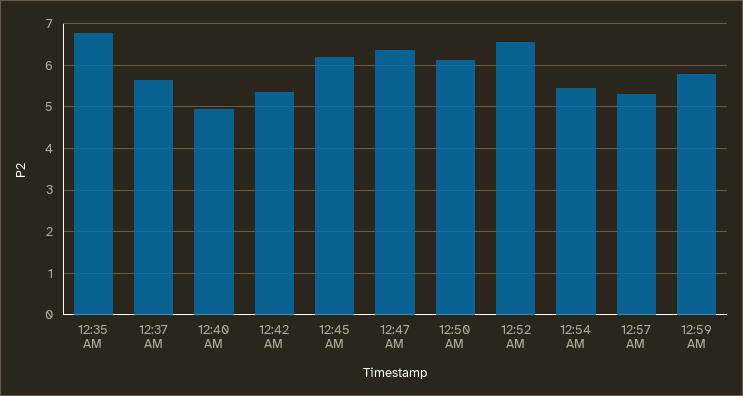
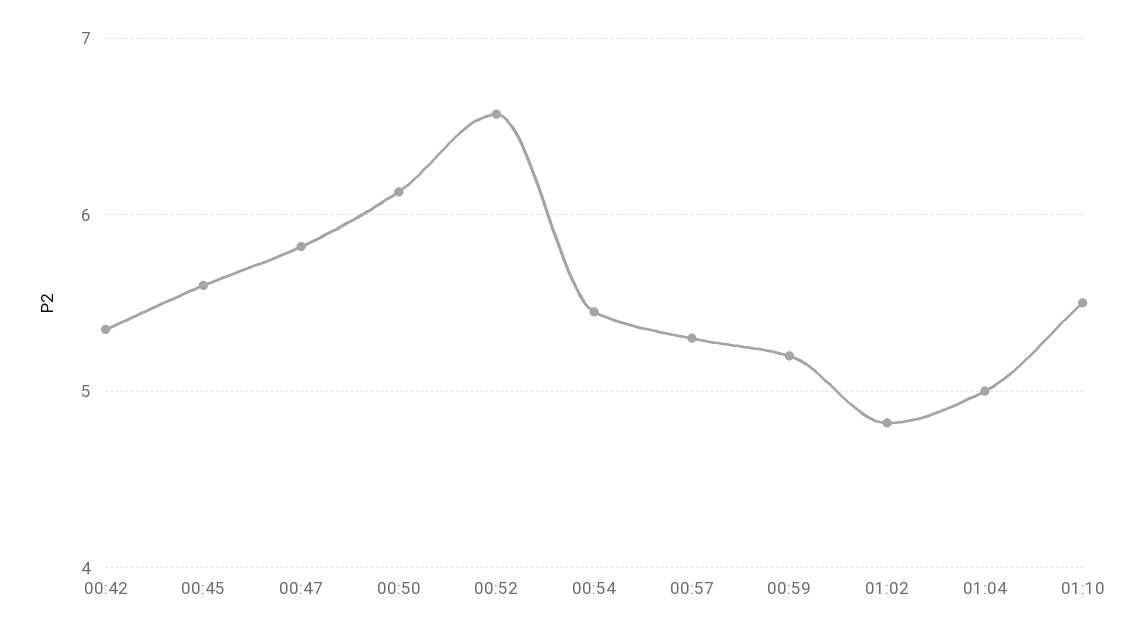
12:35 AM: 6.8 -> none
12:37 AM: 5.6 -> none
12:40 AM: 5 -> none
12:45 AM: 6.2 -> 5.6
12:47 AM: 6.4 -> 5.8
12:59 AM: 5.8 -> 5.2
01:02: none -> 4.8
01:04: none -> 5
01:10: none -> 5.5

